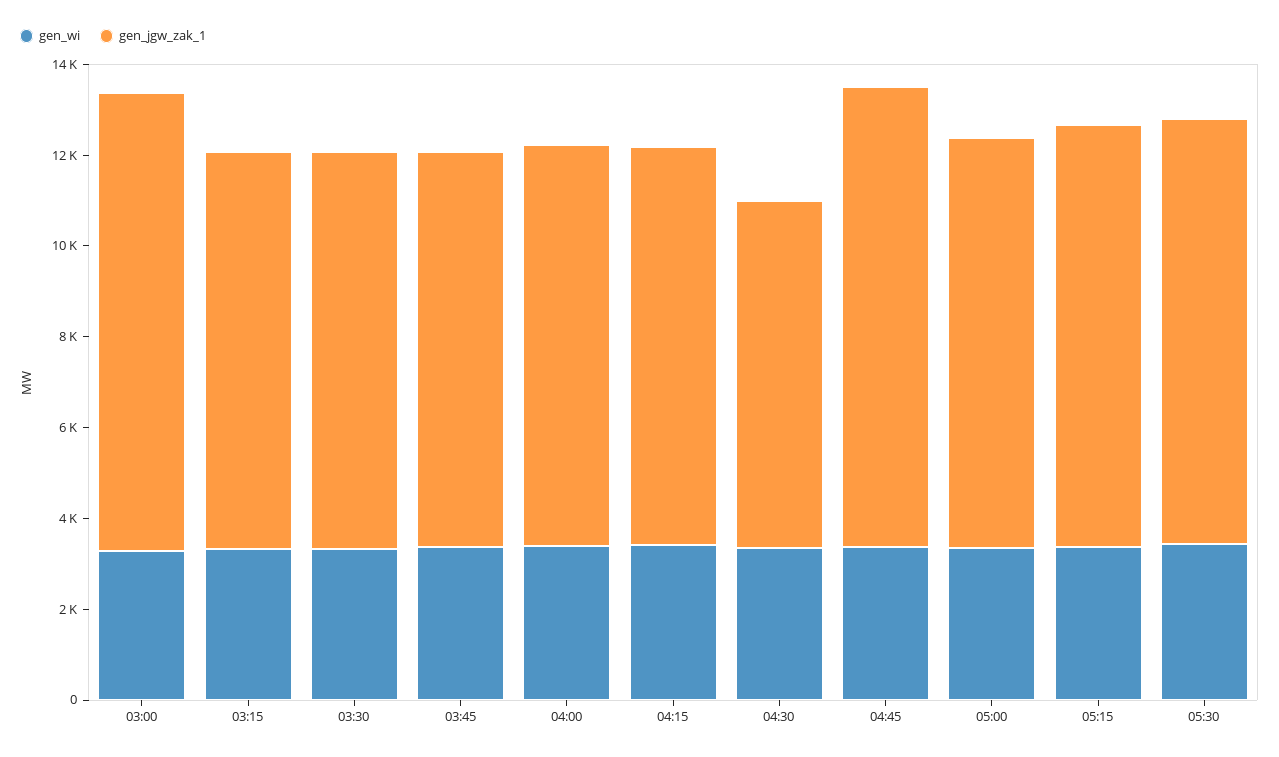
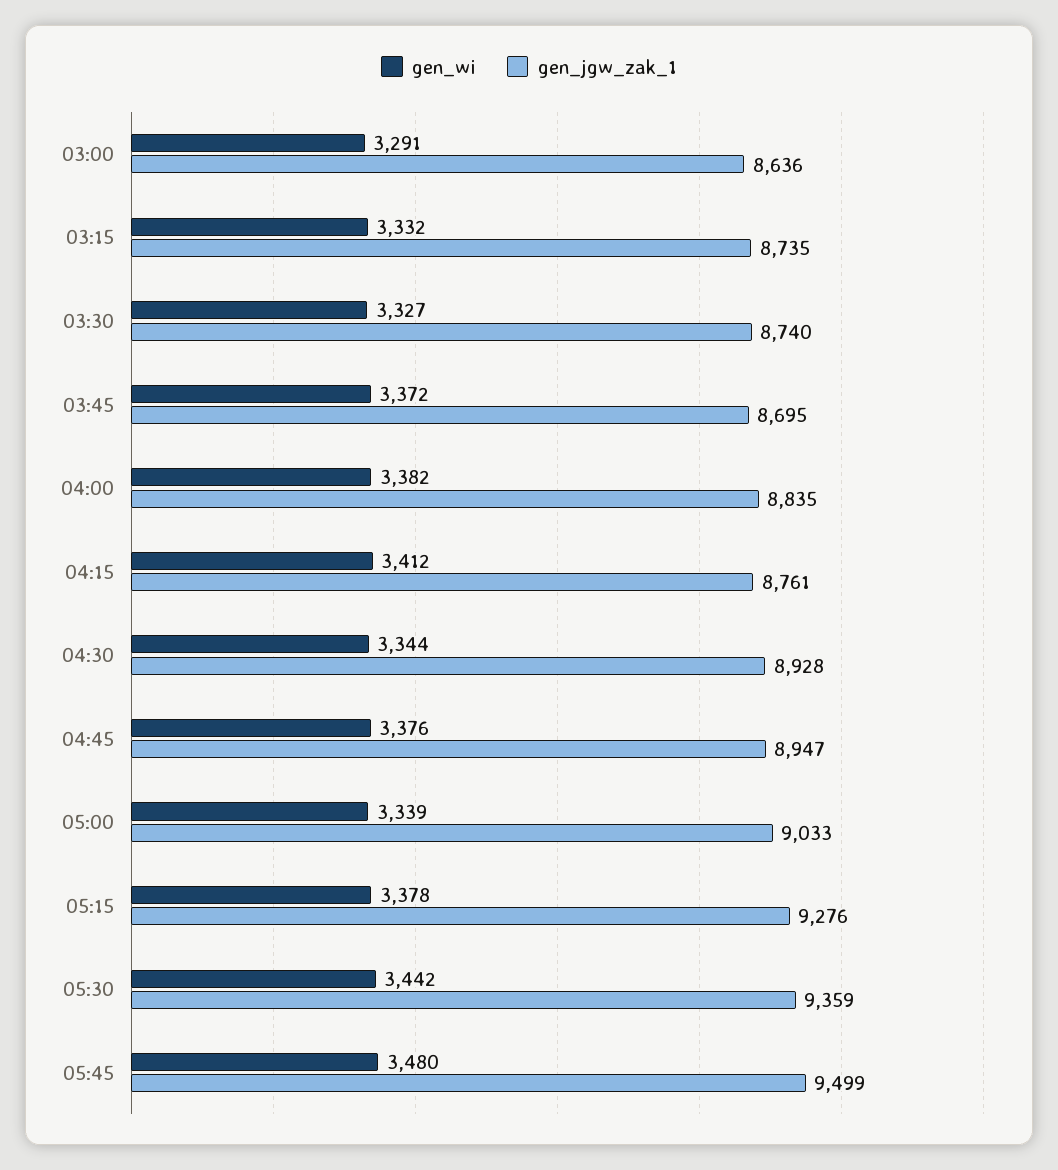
gen_jgw_zak_1, 03:00: 10000 -> 8636
gen_jgw_zak_1, 04:30: 7500 -> 8928
gen_jgw_zak_1, 04:45: 10000 -> 8947
gen_wi, 05:45: none -> 3480
gen_jgw_zak_1, 05:45: none -> 9499

